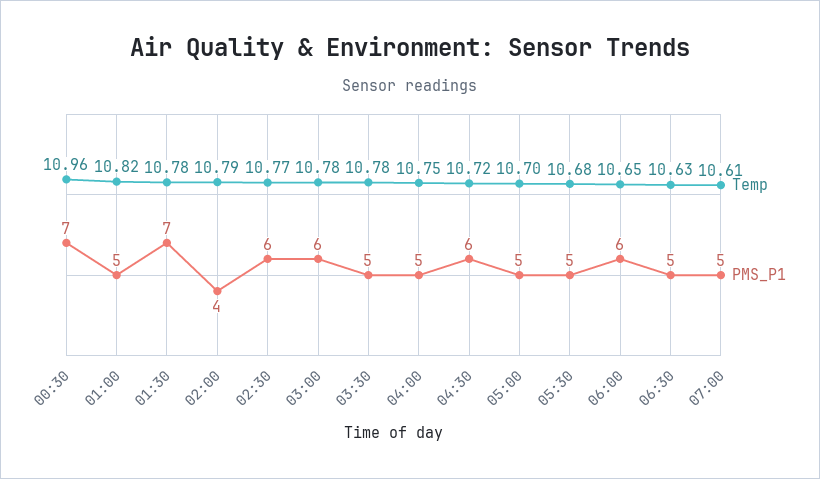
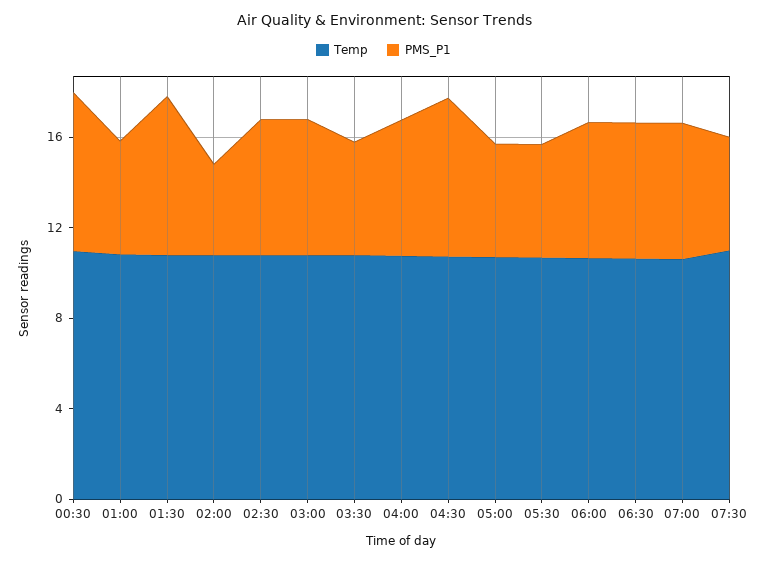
PMS_P1, 04:00: 5 -> 6
PMS_P1, 04:30: 6 -> 7
PMS_P1, 06:30: 5 -> 6
PMS_P1, 07:00: 5 -> 6
Temp, 07:30: none -> 11
PMS_P1, 07:30: none -> 5

